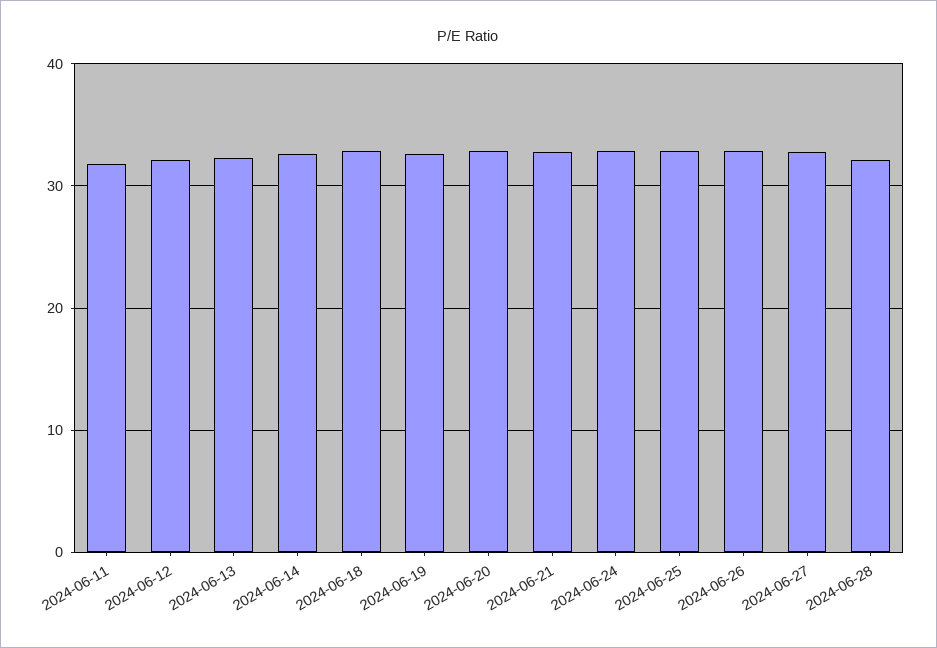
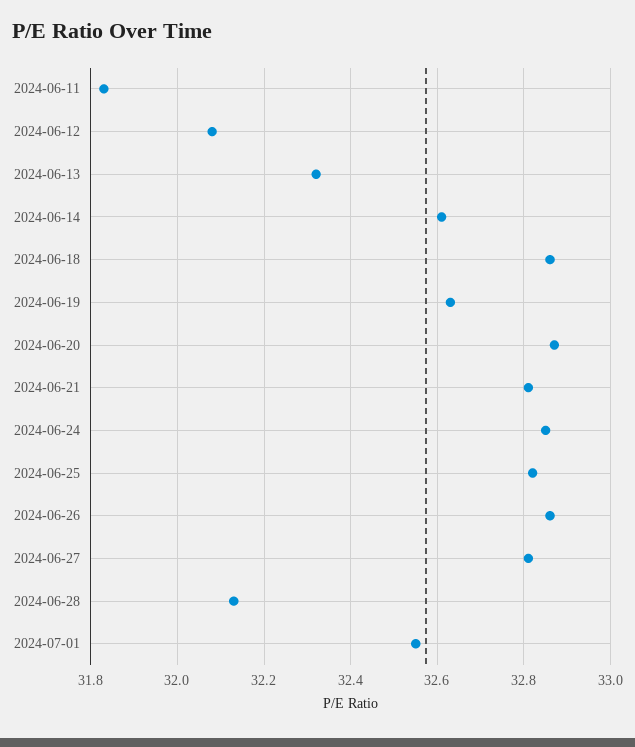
2024-07-01: none -> 32.55

